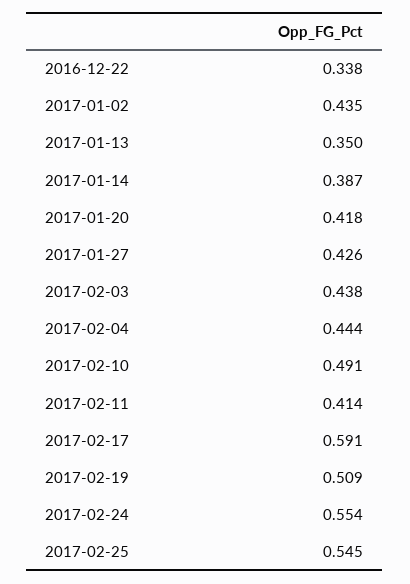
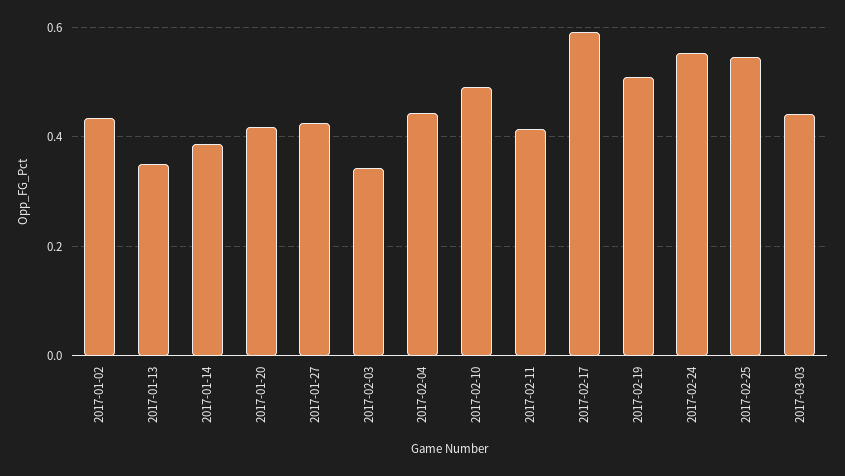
2016-12-22: 0.338 -> none
2017-02-03: 0.438 -> 0.34
2017-03-03: none -> 0.44

